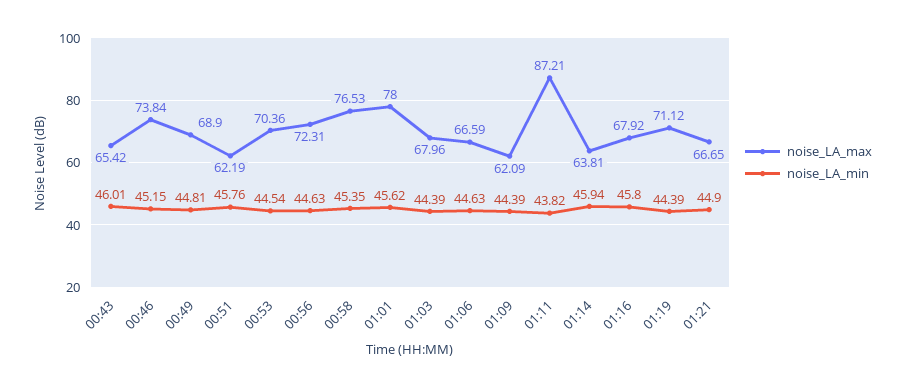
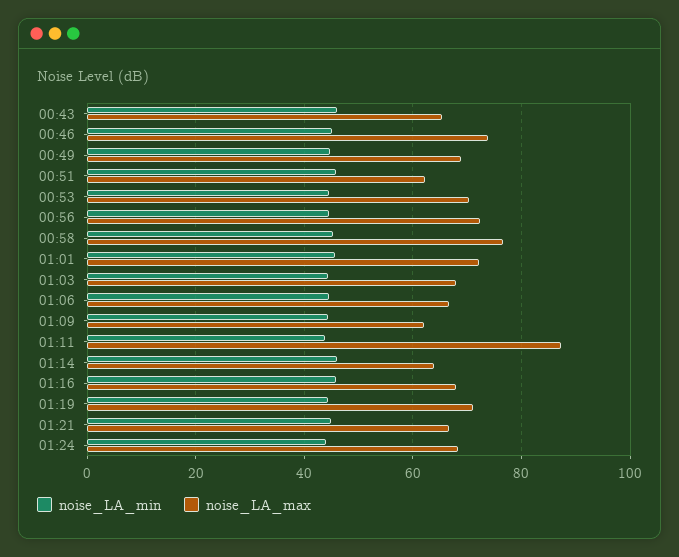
noise_LA_max, 01:01: 78 -> 72
noise_LA_min, 01:24: none -> 44
noise_LA_max, 01:24: none -> 68

